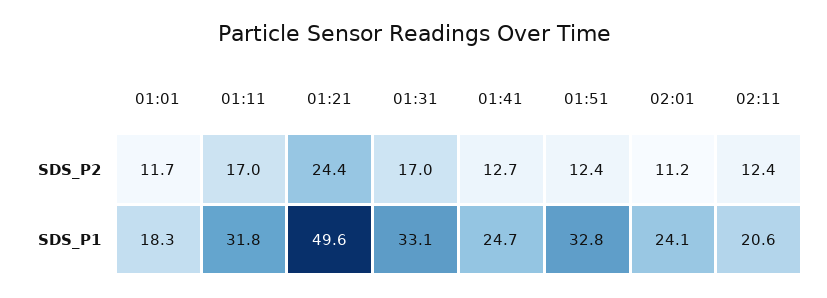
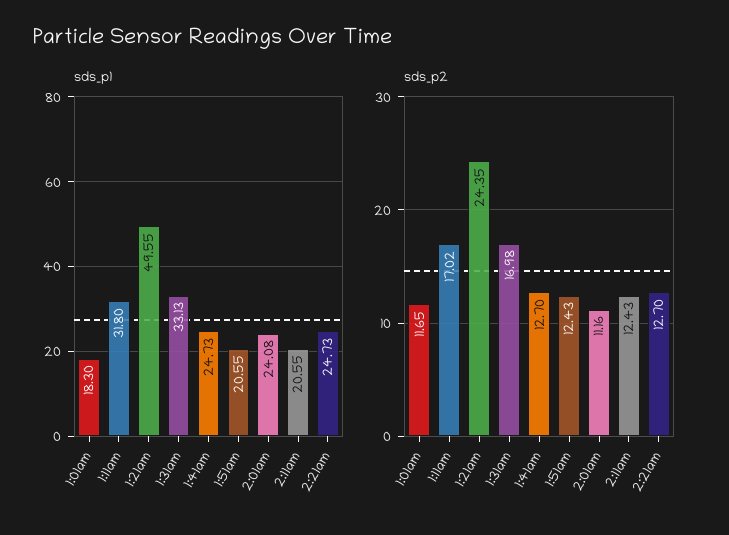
SDS_P1, 01:51: 32.8 -> 20.55
SDS_P1, 2:21am: none -> 24.73
SDS_P2, 2:21am: none -> 12.7

